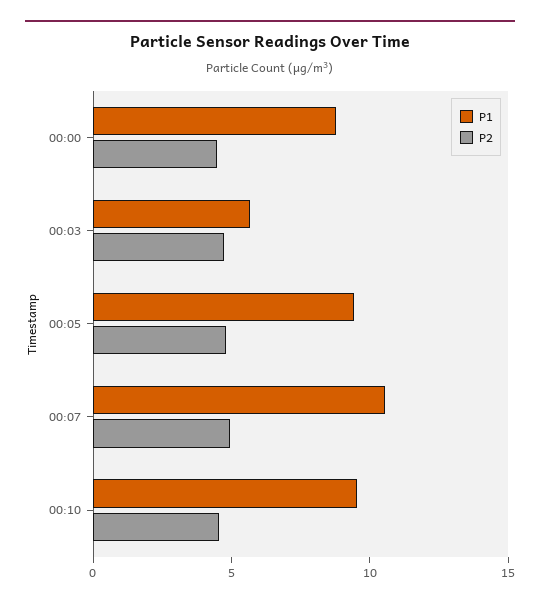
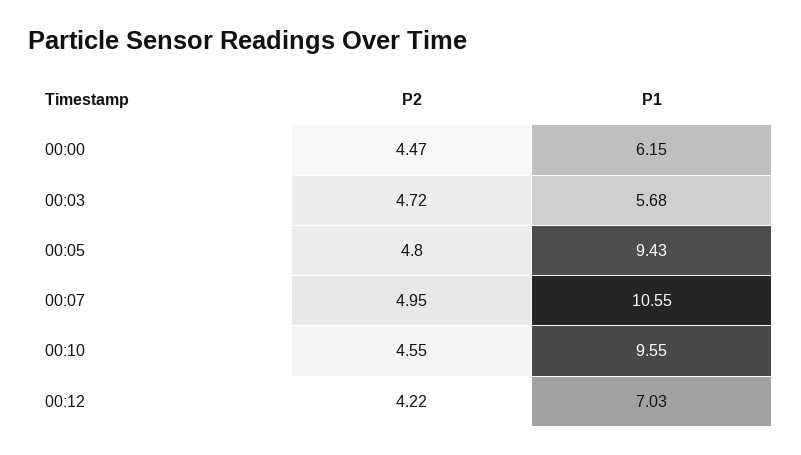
P1, 00:00: 9 -> 6.15
P2, 00:12: none -> 4.22
P1, 00:12: none -> 7.03

